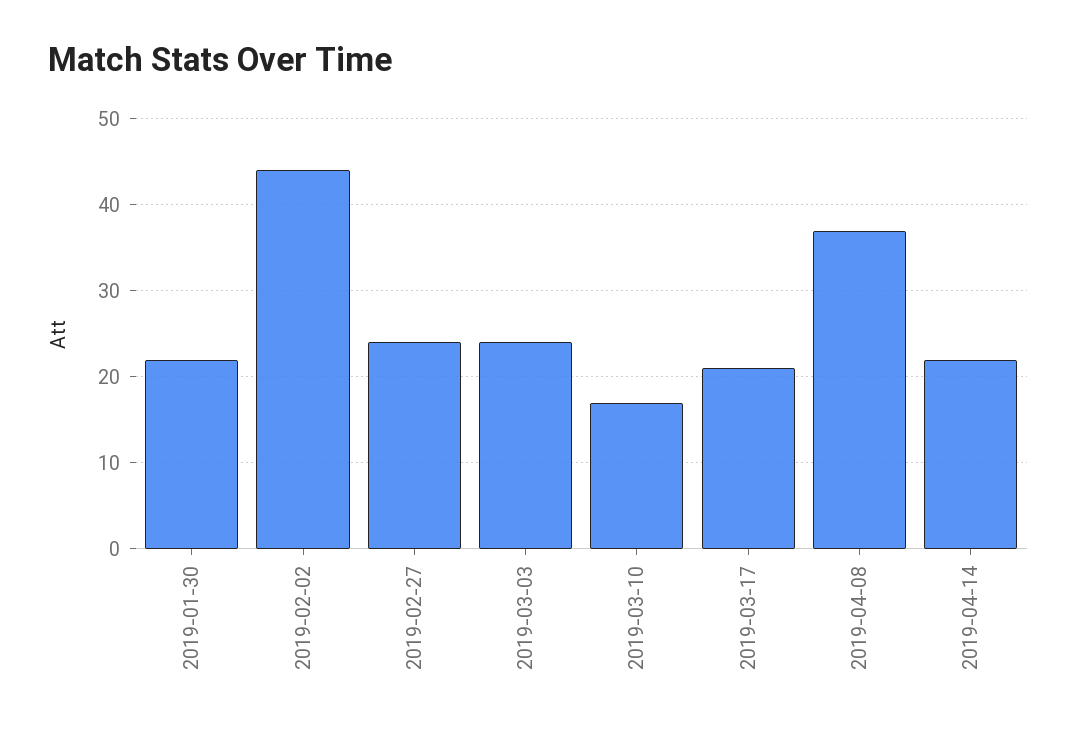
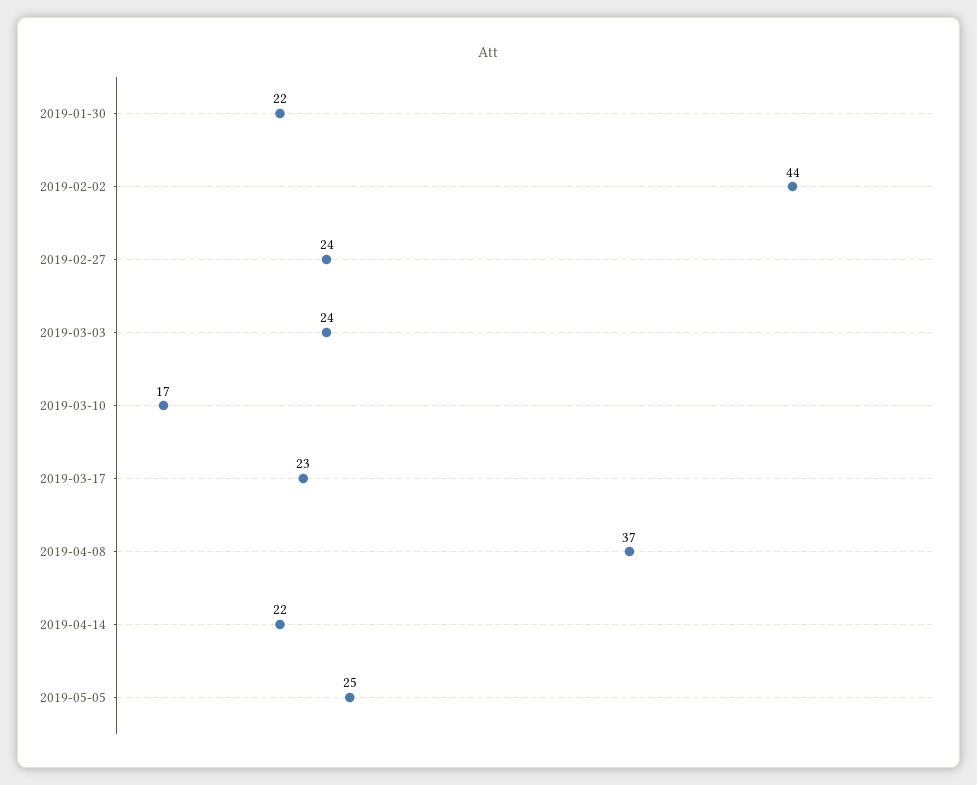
2019-03-17: 21 -> 23
2019-05-05: none -> 25

